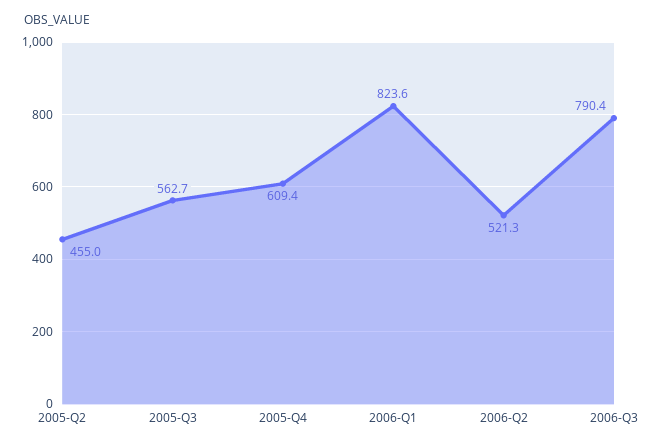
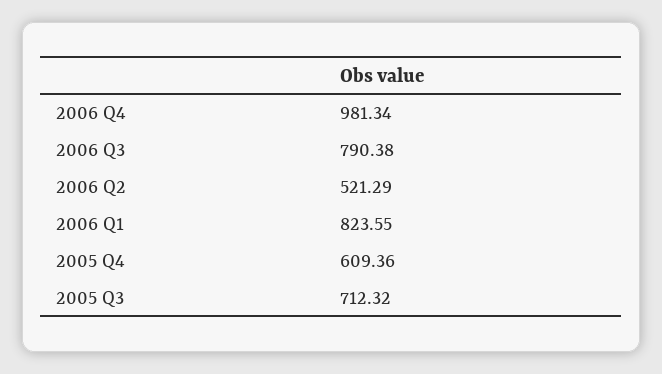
2005-Q2: 455 -> none
2005-Q3: 562.7 -> 712.32
2006 Q4: none -> 981.34

